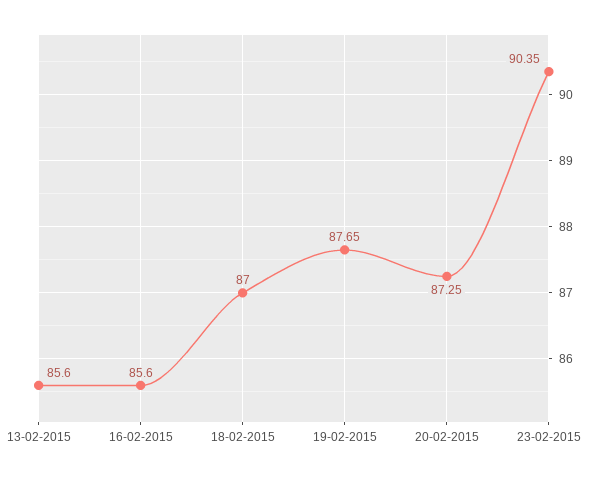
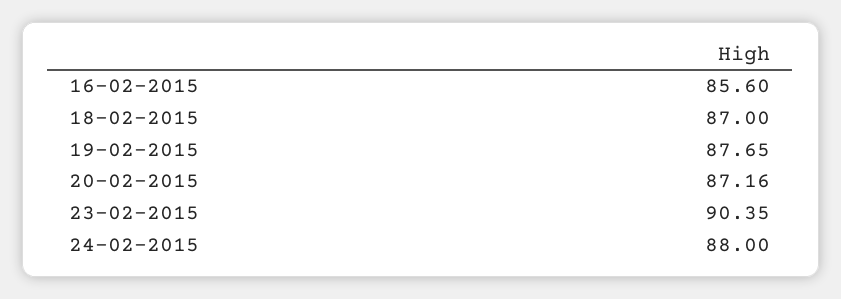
13-02-2015: 85.6 -> none
20-02-2015: 87.25 -> 87.16
24-02-2015: none -> 88

